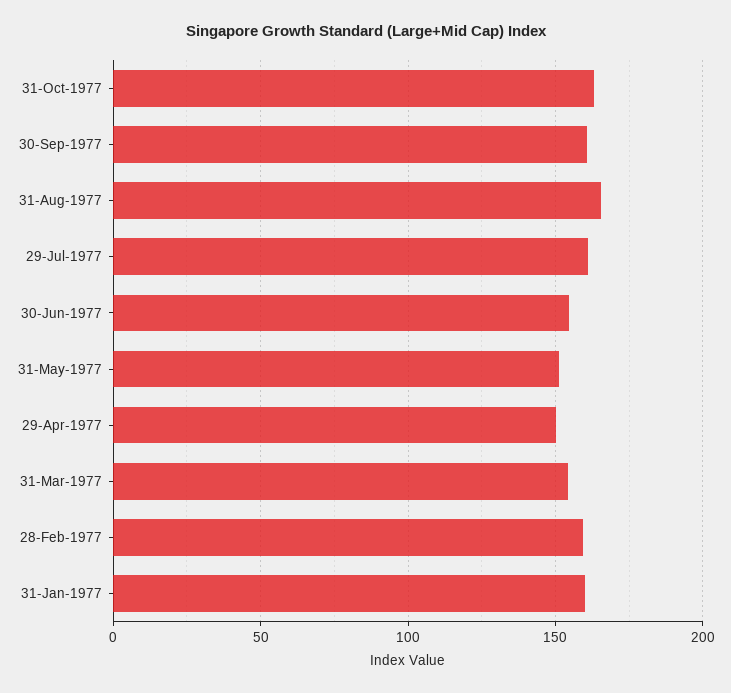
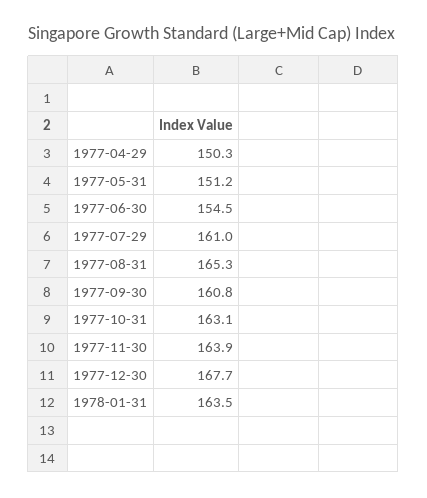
31-Mar-1977: 155 -> none
28-Feb-1977: 160 -> none
31-Jan-1977: 160 -> none
1977-11-30: none -> 163.9
1977-12-30: none -> 167.7
1978-01-31: none -> 163.5

